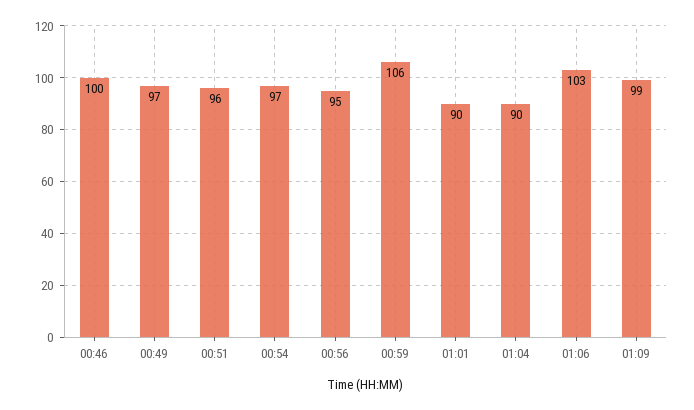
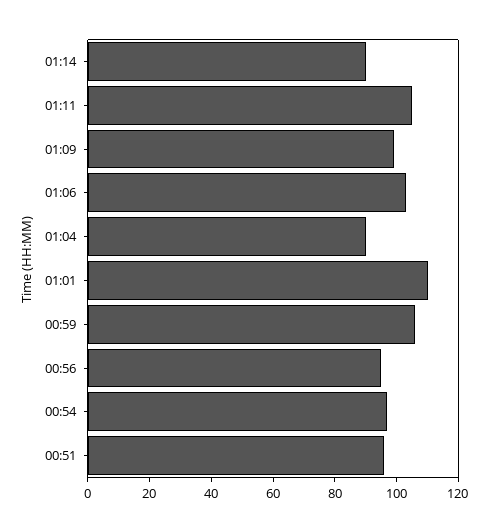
00:46: 100 -> none
00:49: 97 -> none
01:01: 90 -> 110
01:14: none -> 90
01:11: none -> 105

